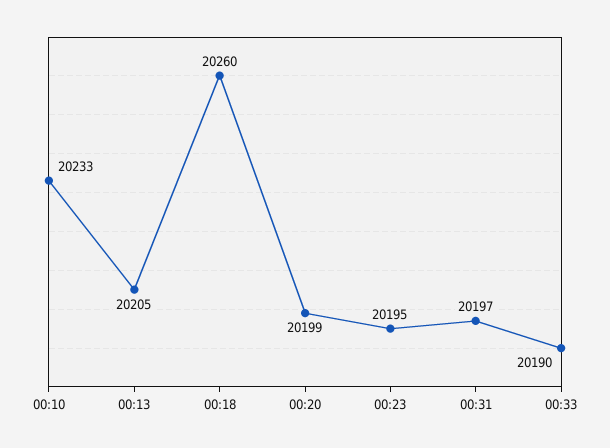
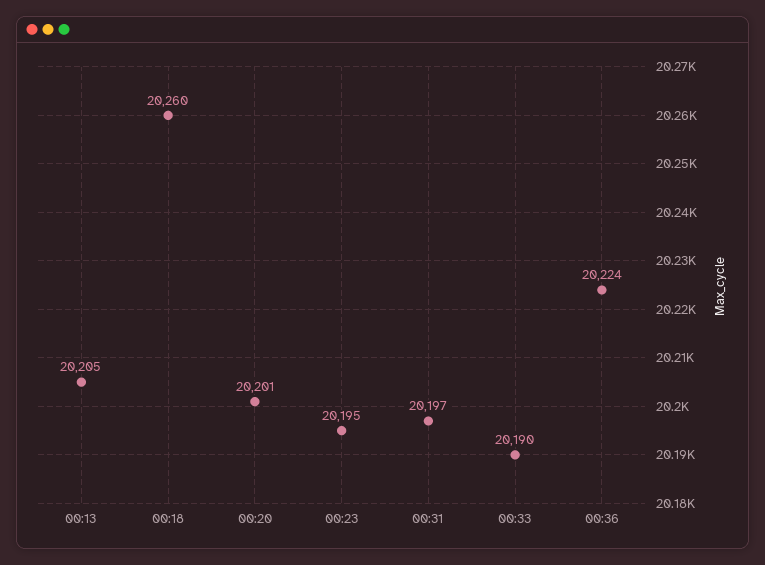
00:10: 20233 -> none
00:20: 20199 -> 20201
00:36: none -> 20224

